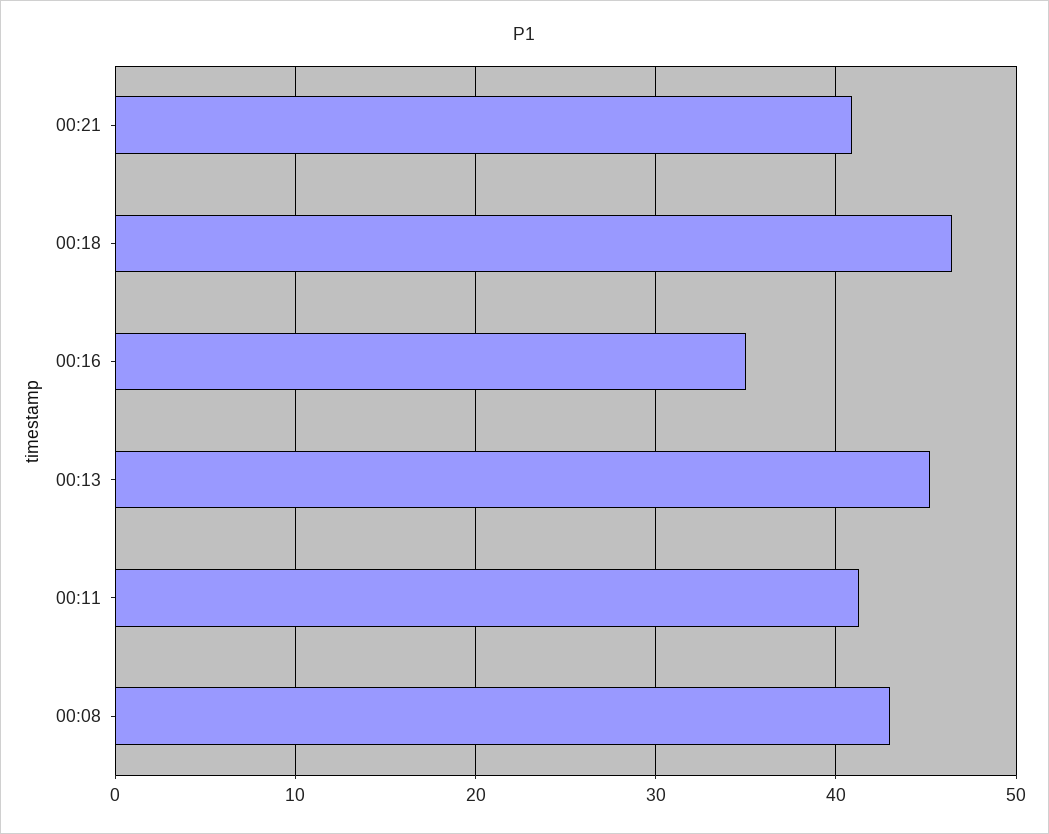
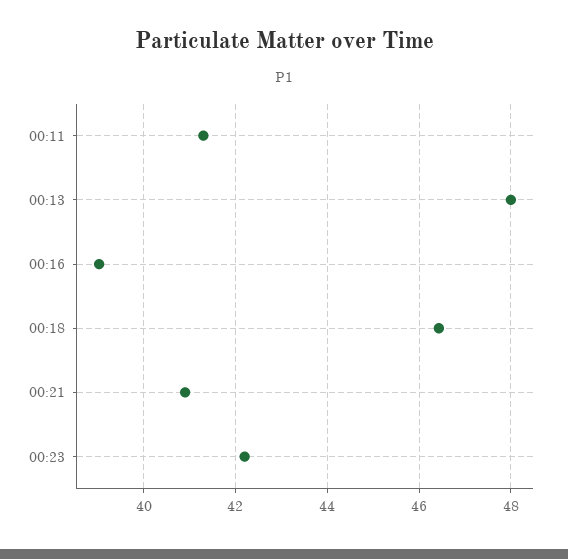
00:16: 35 -> 39
00:13: 45 -> 48
00:08: 43 -> none
00:23: none -> 42.2

